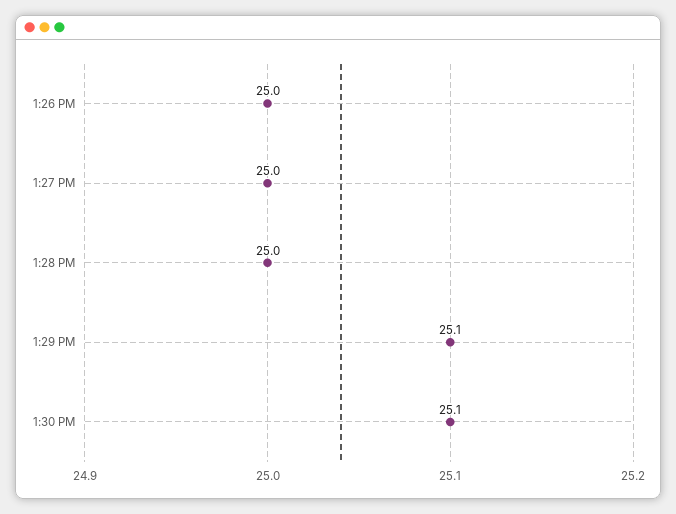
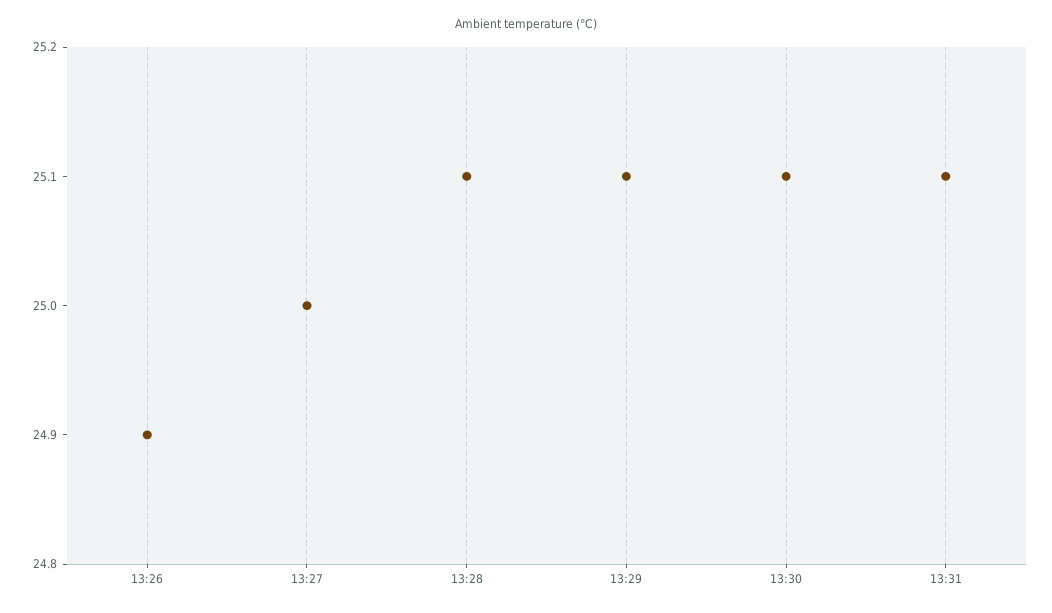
1:26 PM: 25 -> 24.9
1:28 PM: 25 -> 25.1
13:31: none -> 25.1

